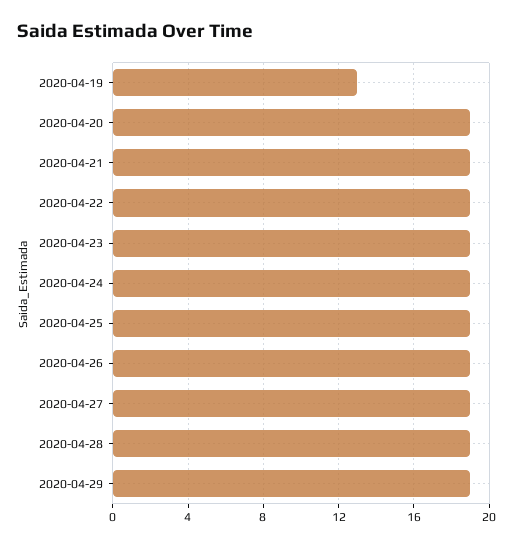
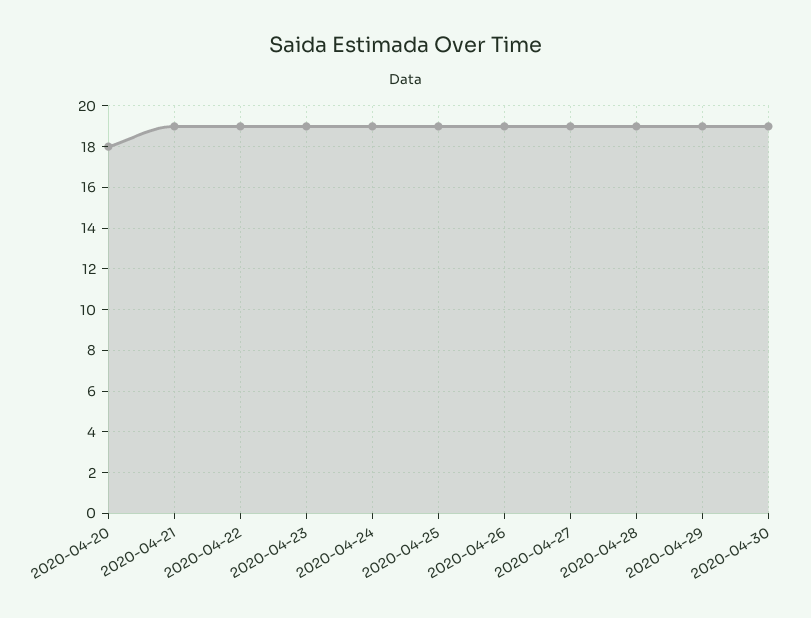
2020-04-19: 13 -> none
2020-04-20: 19 -> 18
2020-04-30: none -> 19

